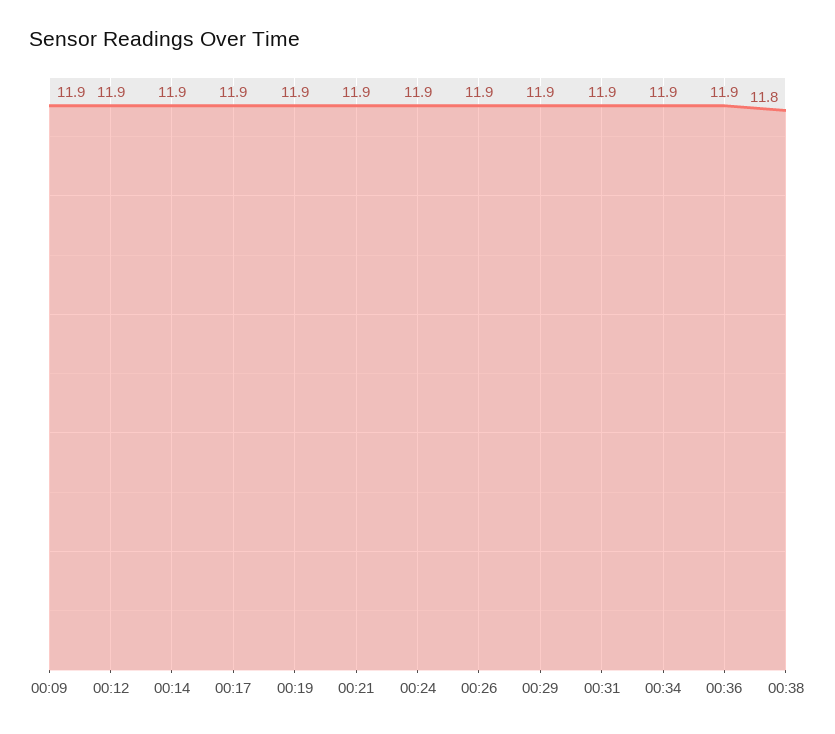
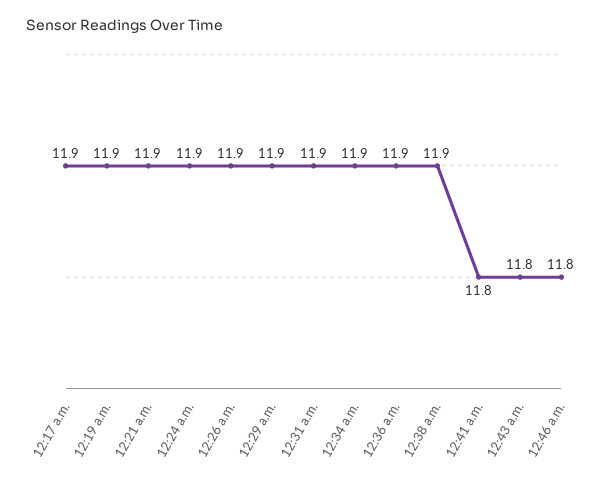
00:09: 11.9 -> none
00:12: 11.9 -> none
00:14: 11.9 -> none
00:38: 11.8 -> 11.9
12:41 a.m.: none -> 11.8
12:43 a.m.: none -> 11.8
12:46 a.m.: none -> 11.8

